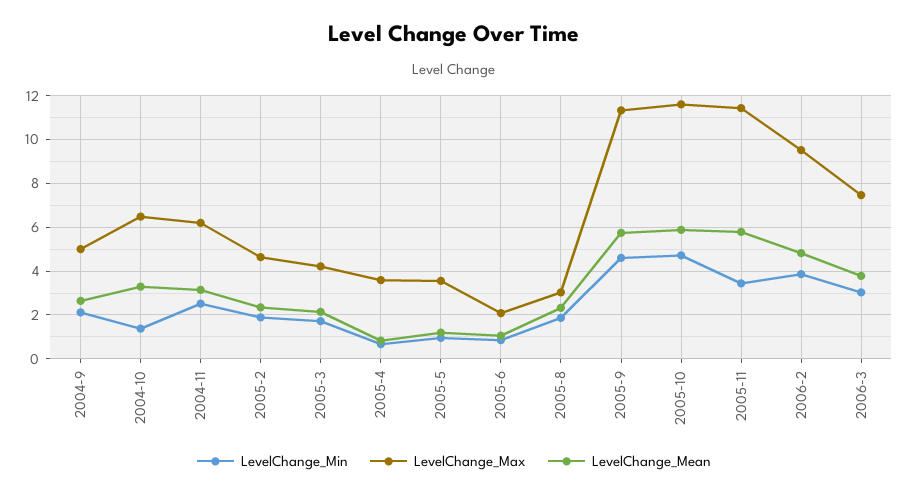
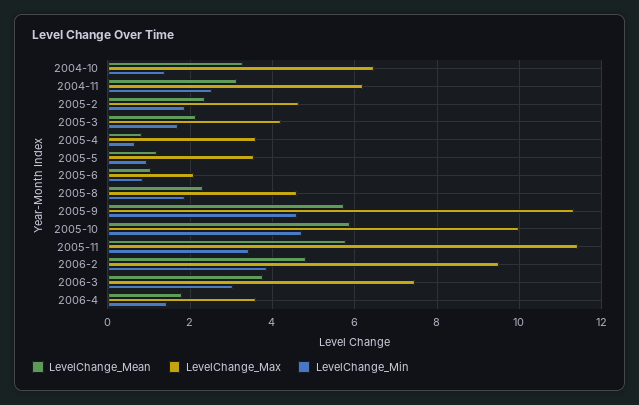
LevelChange_Min, 2004-9: 2 -> none
LevelChange_Max, 2004-9: 5 -> none
LevelChange_Mean, 2004-9: 2.5 -> none
LevelChange_Max, 2005-8: 3 -> 4.6
LevelChange_Max, 2005-10: 11.5 -> 10
LevelChange_Mean, 2006-4: none -> 1.8
LevelChange_Max, 2006-4: none -> 3.6
LevelChange_Min, 2006-4: none -> 1.4

